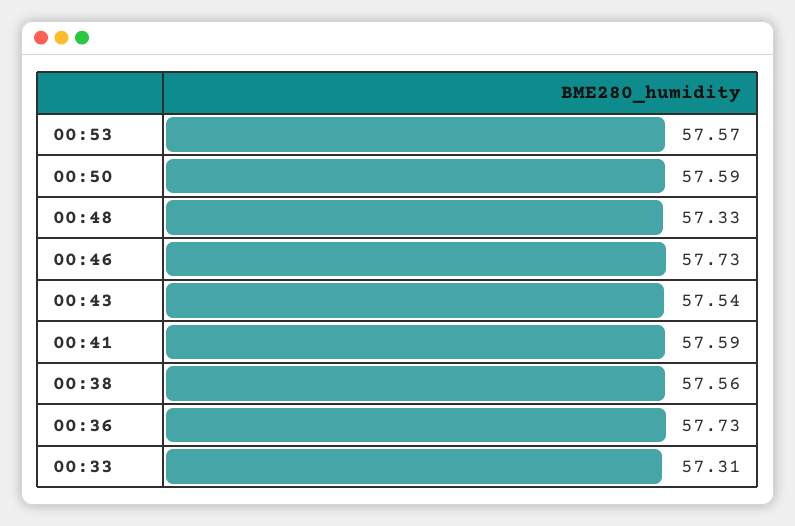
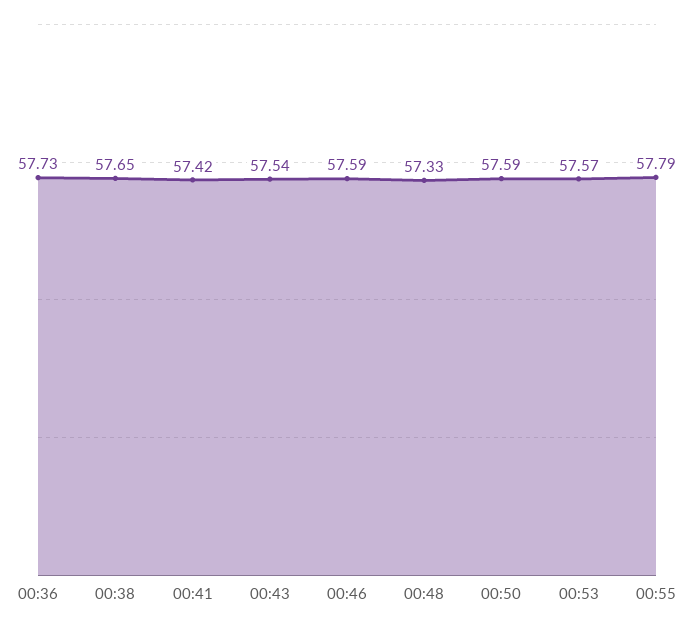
00:46: 57.73 -> 57.59
00:41: 57.59 -> 57.42
00:38: 57.56 -> 57.65
00:33: 57.31 -> none
00:55: none -> 57.79

